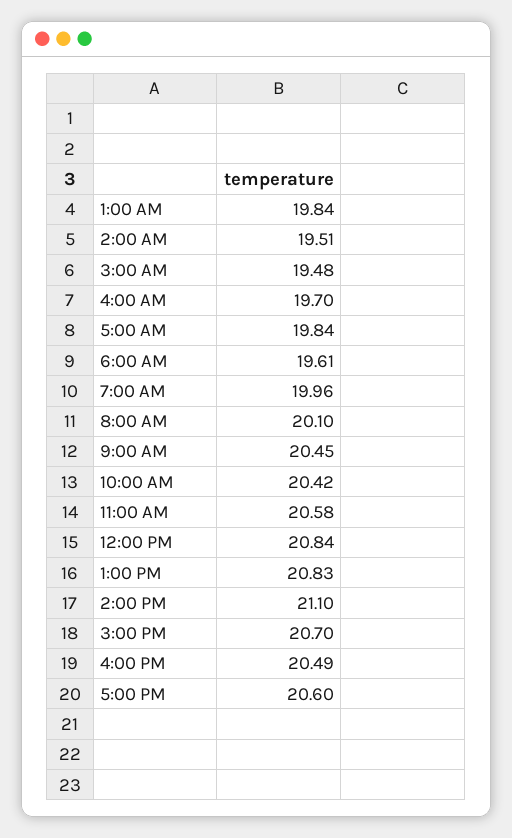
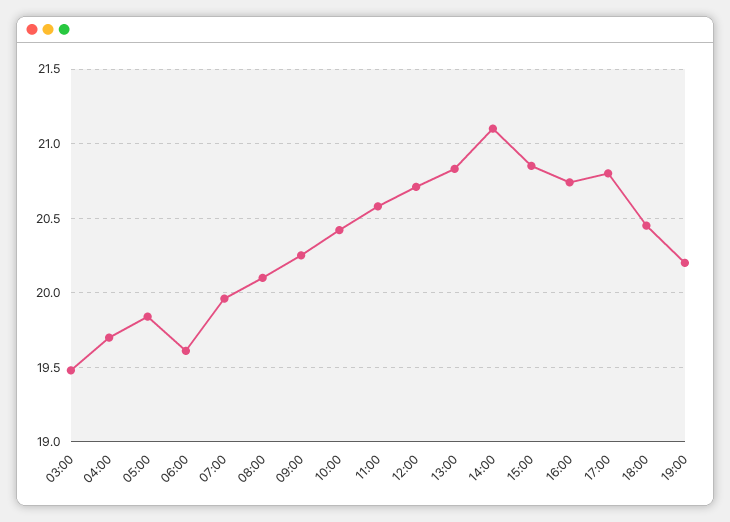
1:00 AM: 19.84 -> none
2:00 AM: 19.51 -> none
9:00 AM: 20.45 -> 20.25
12:00 PM: 20.84 -> 20.7
3:00 PM: 20.7 -> 20.85
4:00 PM: 20.49 -> 20.75
5:00 PM: 20.6 -> 20.8
18:00: none -> 20.45
19:00: none -> 20.2

